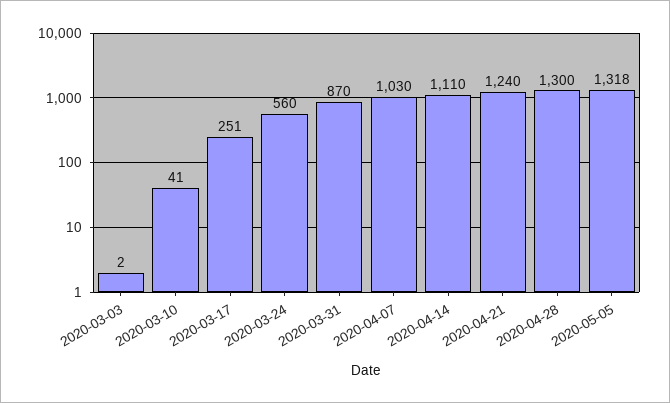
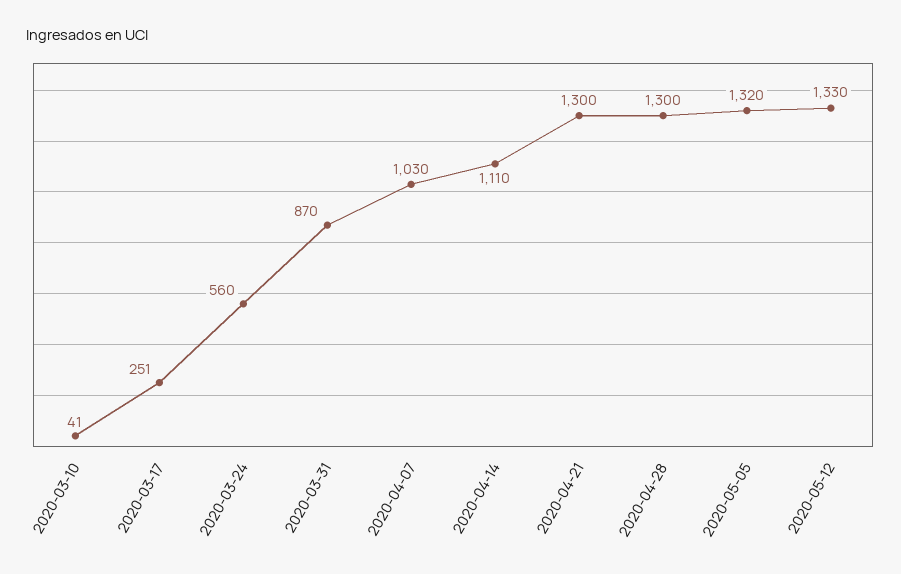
2020-03-03: 2 -> none
2020-04-21: 1240 -> 1300
2020-05-05: 1318 -> 1320
2020-05-12: none -> 1330

